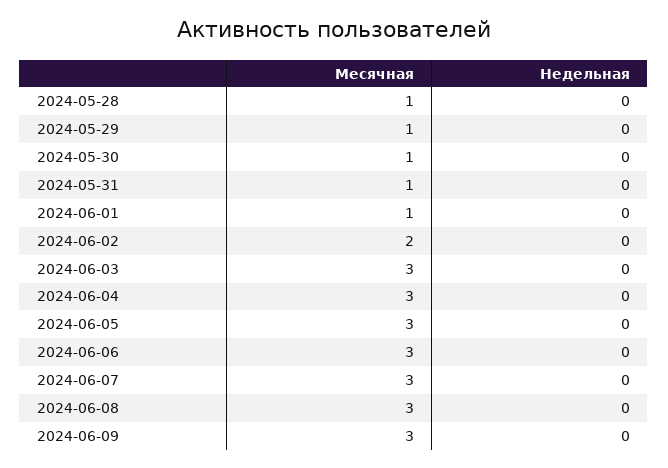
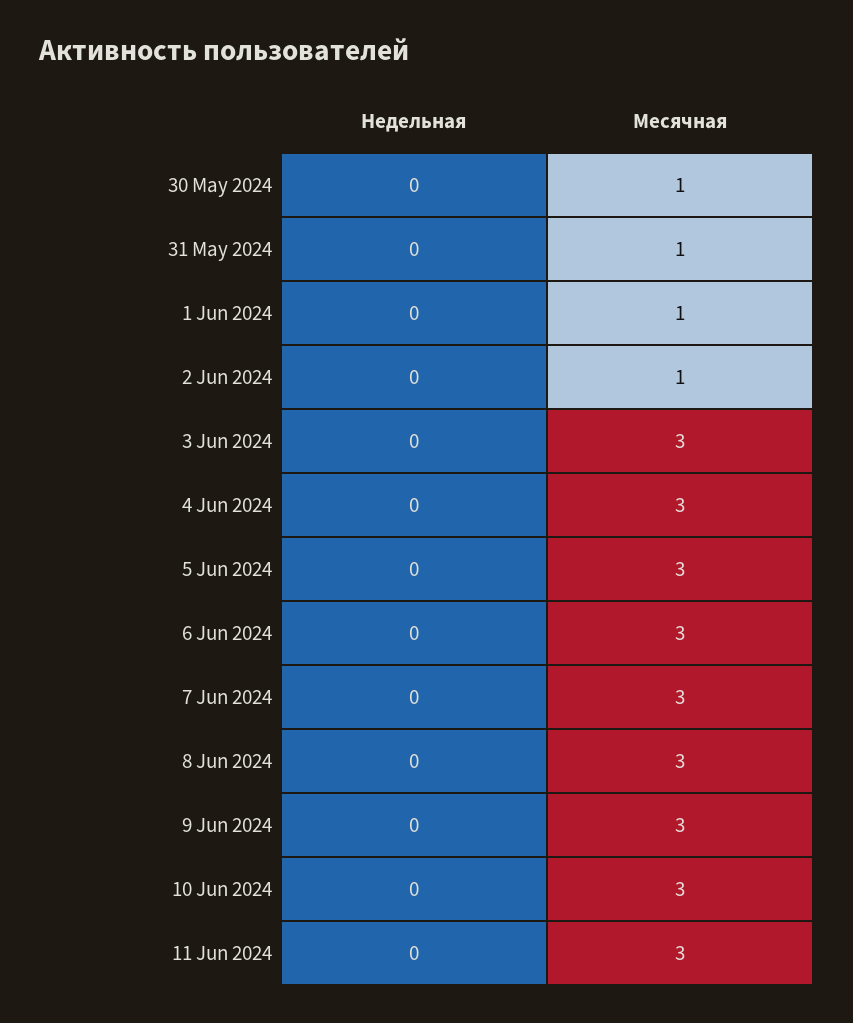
Месячная, 2024-05-28: 1 -> none
Недельная, 2024-05-28: 0 -> none
Месячная, 2024-05-29: 1 -> none
Недельная, 2024-05-29: 0 -> none
Месячная, 2024-06-02: 2 -> 1
Недельная, 10 Jun 2024: none -> 0
Месячная, 10 Jun 2024: none -> 3
Недельная, 11 Jun 2024: none -> 0
Месячная, 11 Jun 2024: none -> 3

